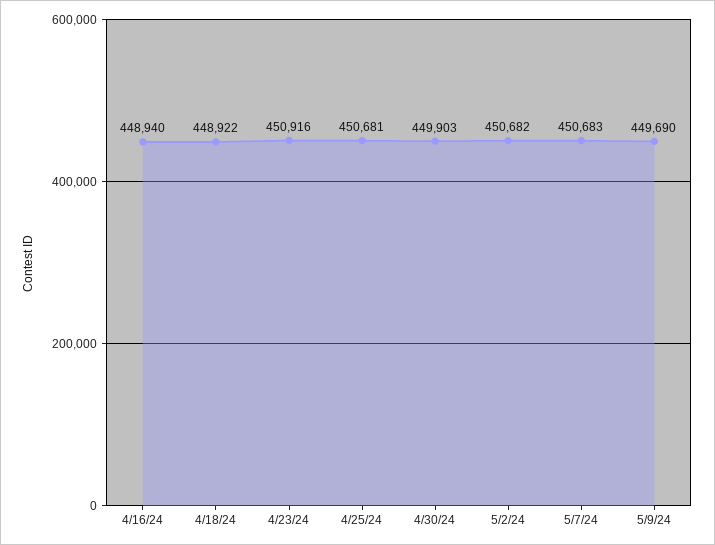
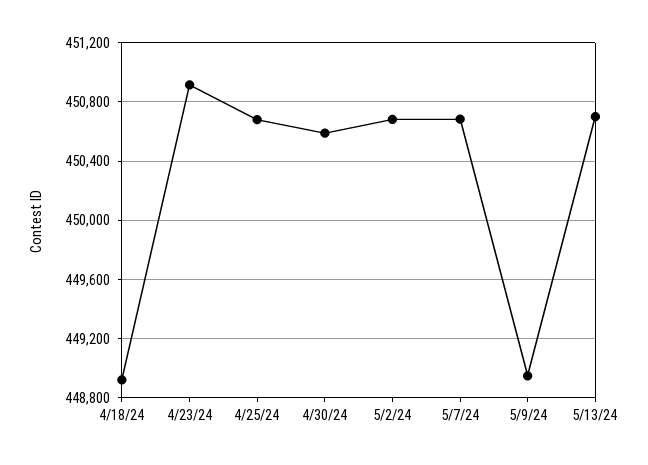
4/16/24: 448940 -> none
4/30/24: 449903 -> 450600
5/9/24: 449690 -> 448950
5/13/24: none -> 450700

